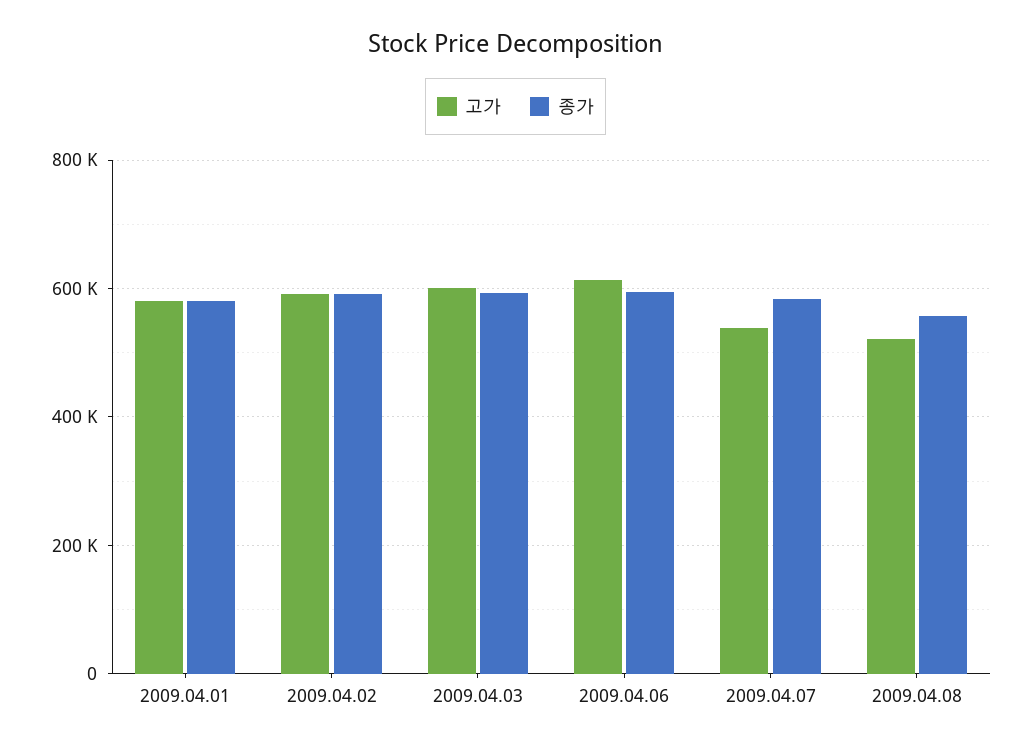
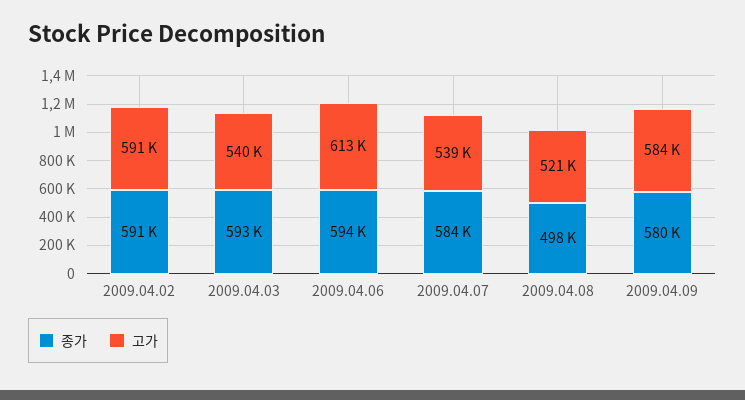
고가, 2009.04.01: 580000 -> none
종가, 2009.04.01: 580000 -> none
고가, 2009.04.03: 600000 -> 540000
종가, 2009.04.08: 560000 -> 498000
종가, 2009.04.09: none -> 580000
고가, 2009.04.09: none -> 584000

